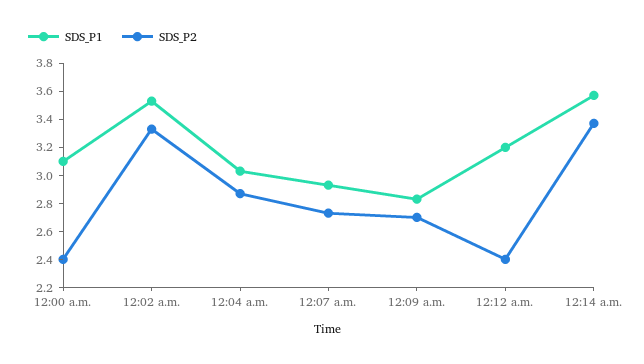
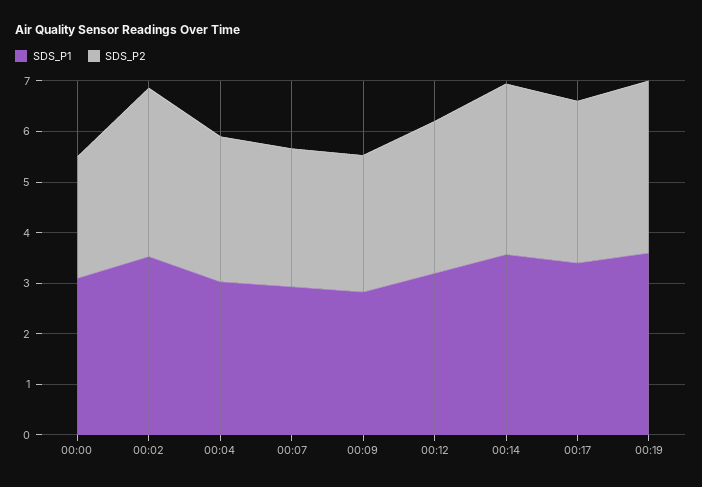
SDS_P2, 12:12 a.m.: 2.4 -> 3
SDS_P1, 00:17: none -> 3.4
SDS_P2, 00:17: none -> 3.2
SDS_P1, 00:19: none -> 3.6
SDS_P2, 00:19: none -> 3.4

